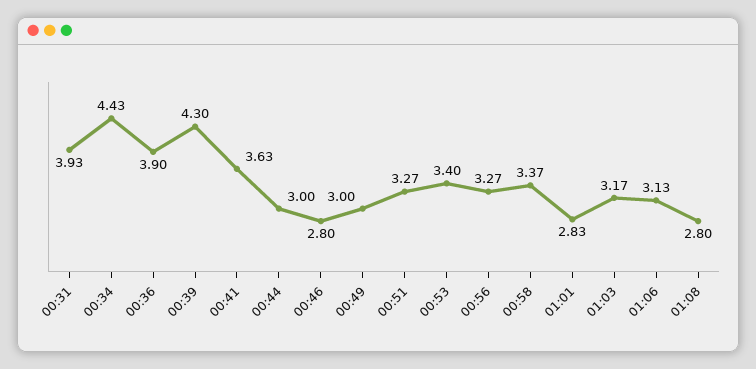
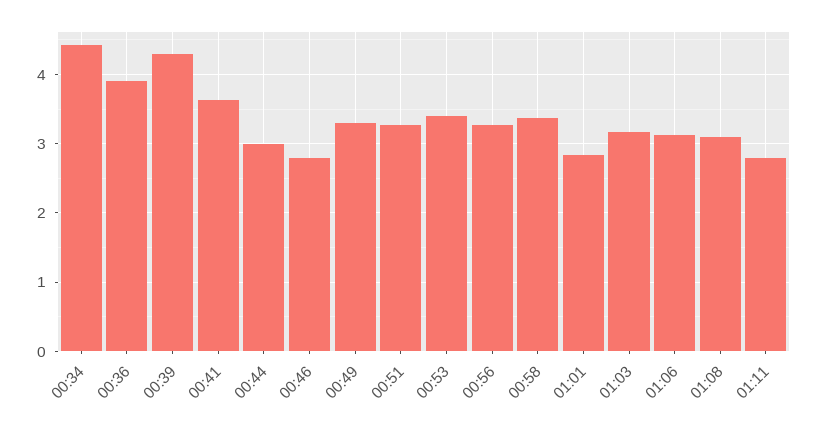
00:31: 3.93 -> none
00:49: 3 -> 3.3
01:08: 2.8 -> 3.1
01:11: none -> 2.8

